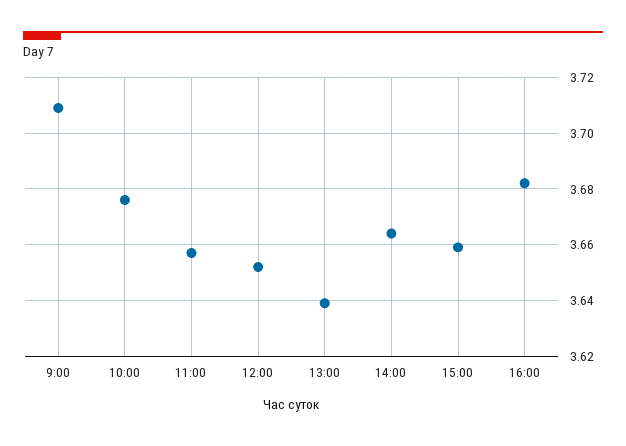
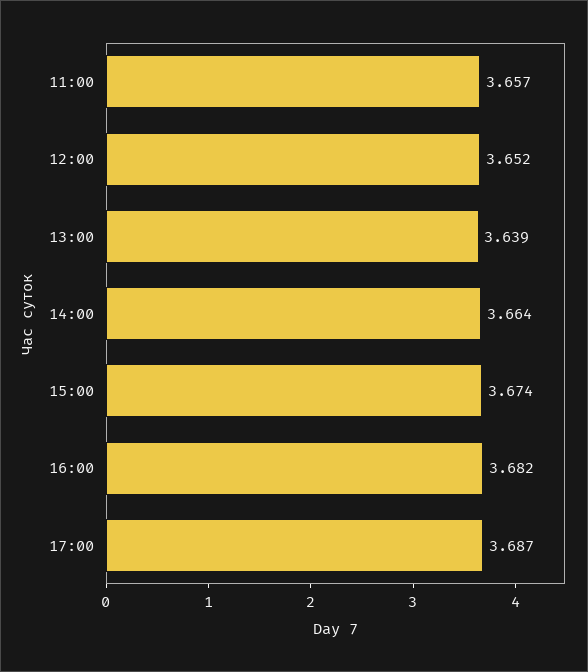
9:00: 3.71 -> none
10:00: 3.675 -> none
15:00: 3.66 -> 3.674
17:00: none -> 3.687

